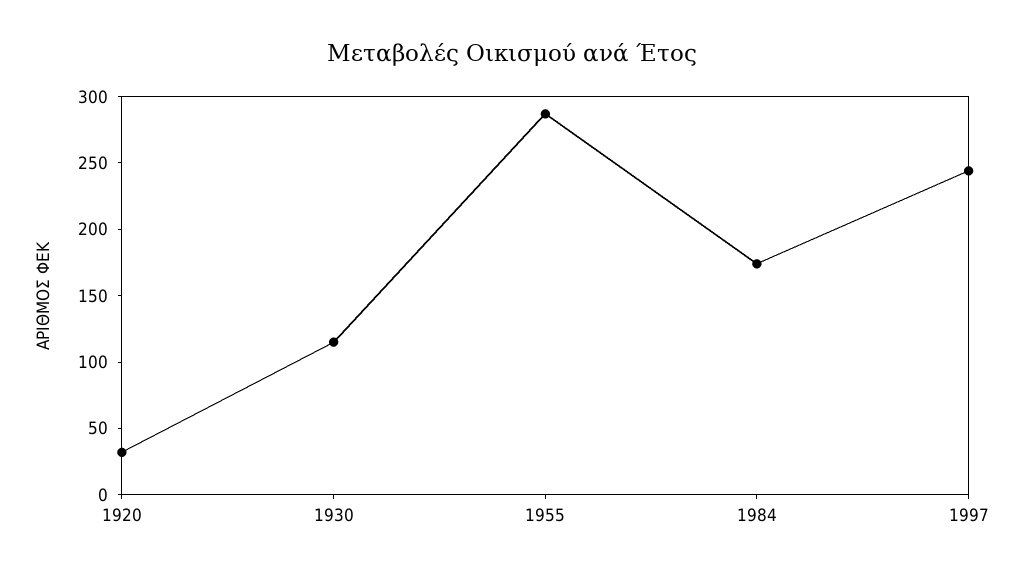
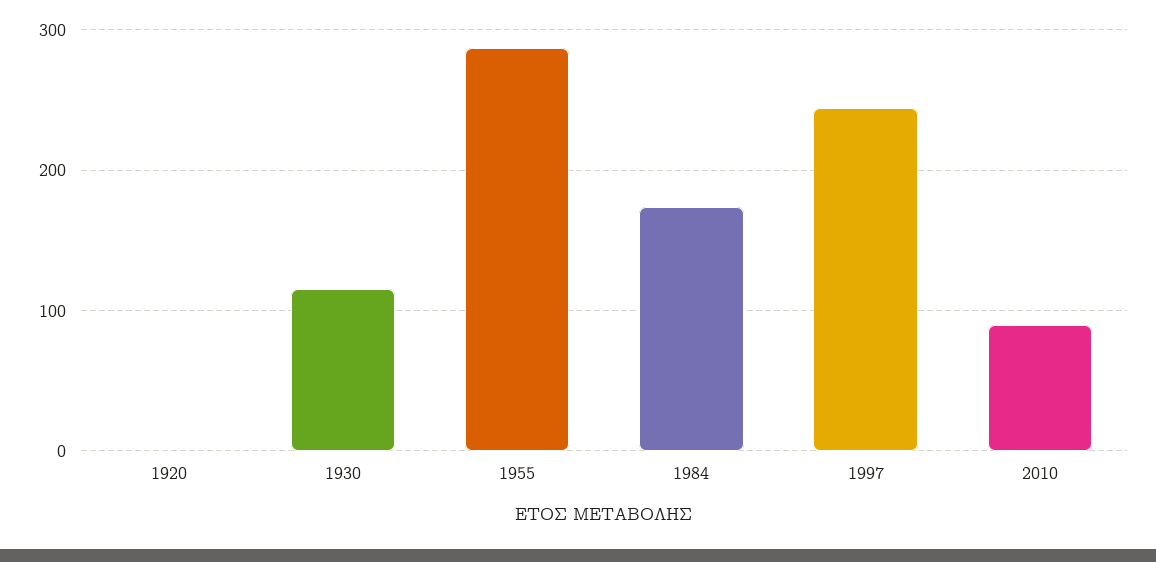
1920: 30 -> 0
2010: none -> 90

